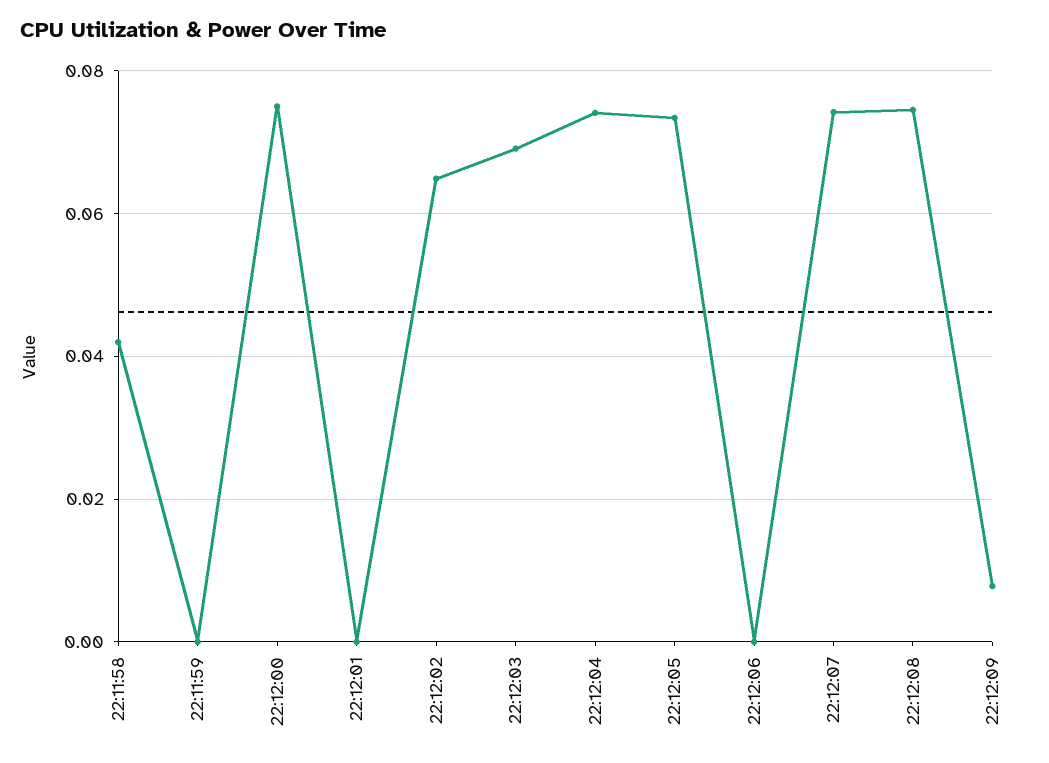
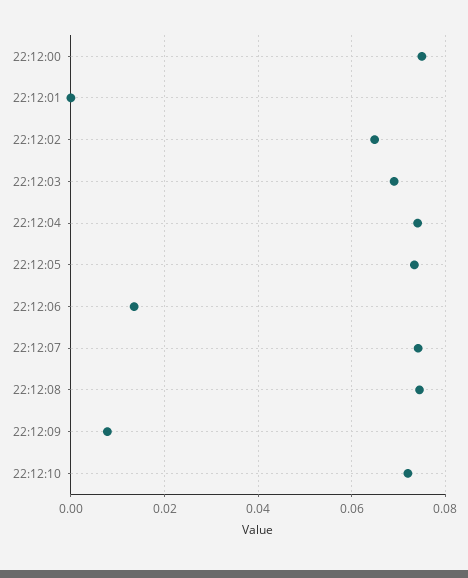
22:11:58: 0.042 -> none
22:11:59: 0 -> none
22:12:06: 0 -> 0.014
22:12:10: none -> 0.072

